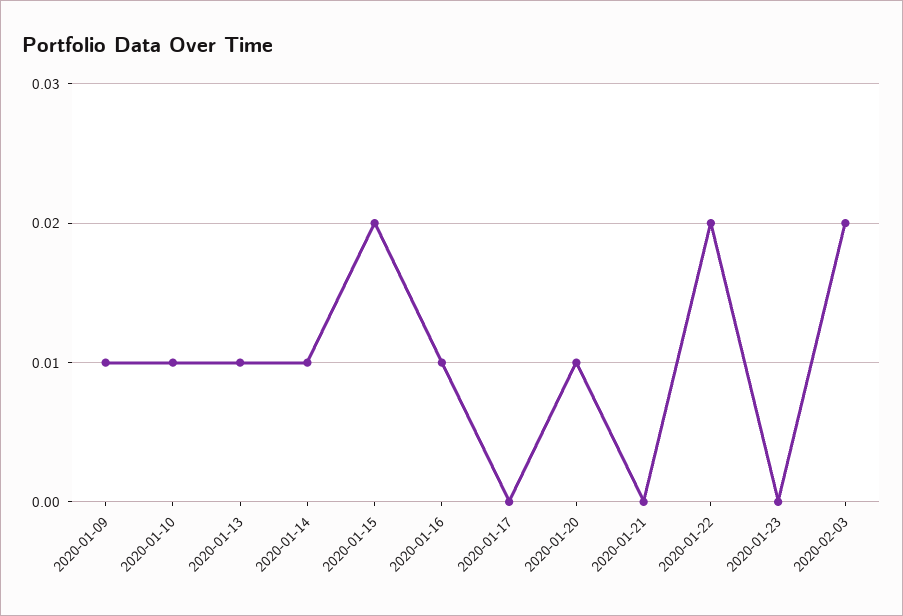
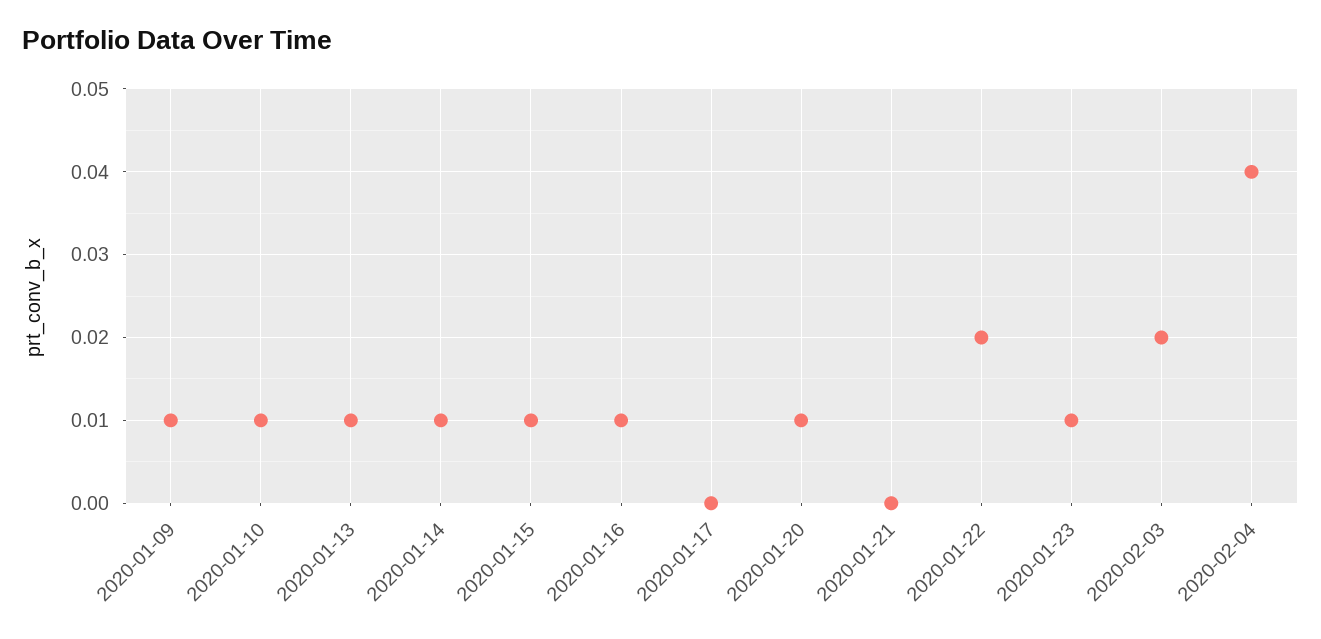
2020-01-15: 0.02 -> 0.01
2020-01-23: 0 -> 0.01
2020-02-04: none -> 0.04

